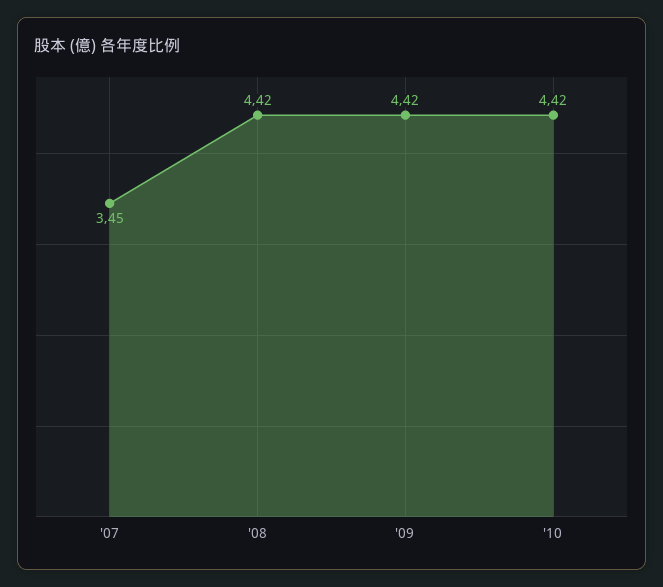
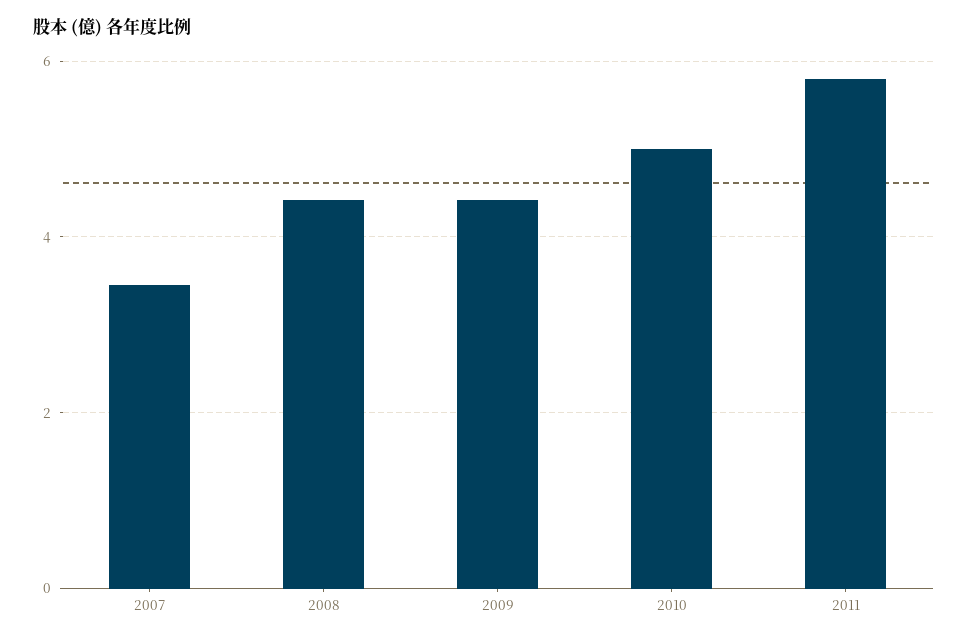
'10: 4.42 -> 5
2011: none -> 5.8

